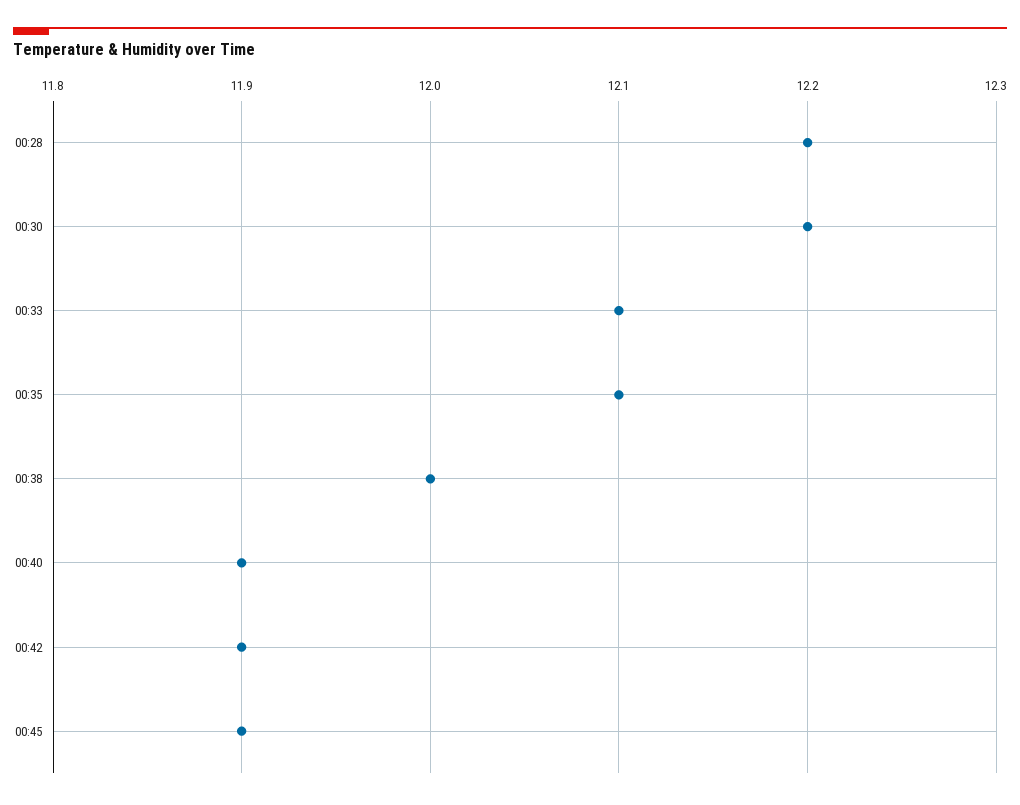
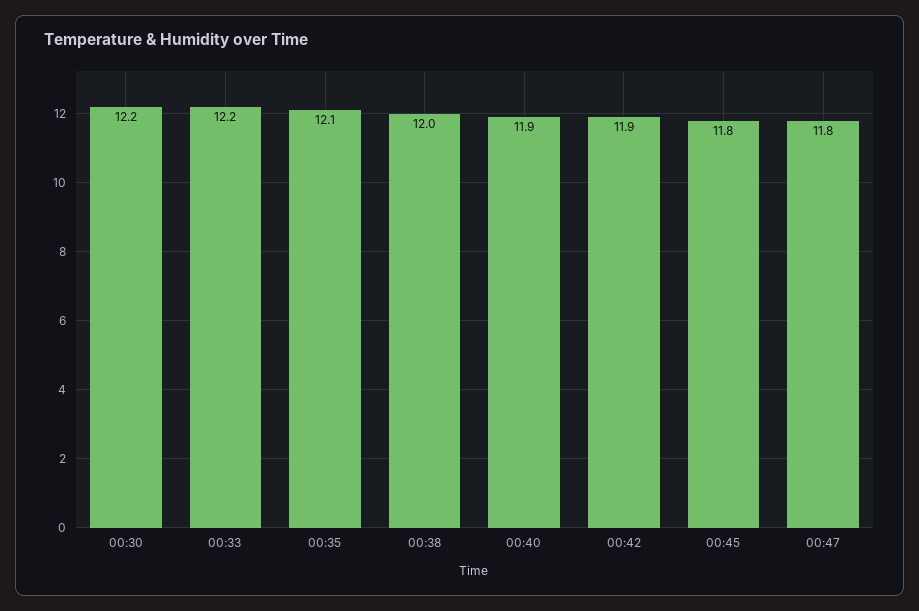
00:28: 12.2 -> none
00:33: 12.1 -> 12.2
00:45: 11.9 -> 11.8
00:47: none -> 11.8

